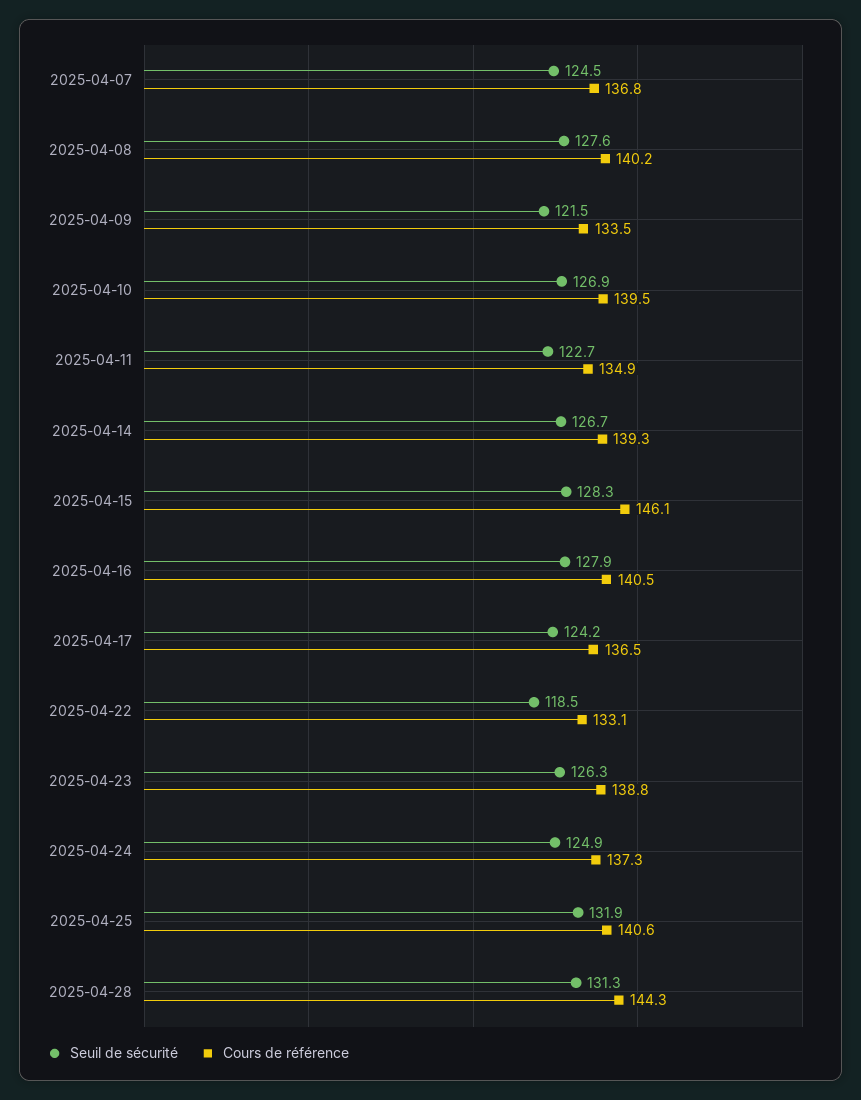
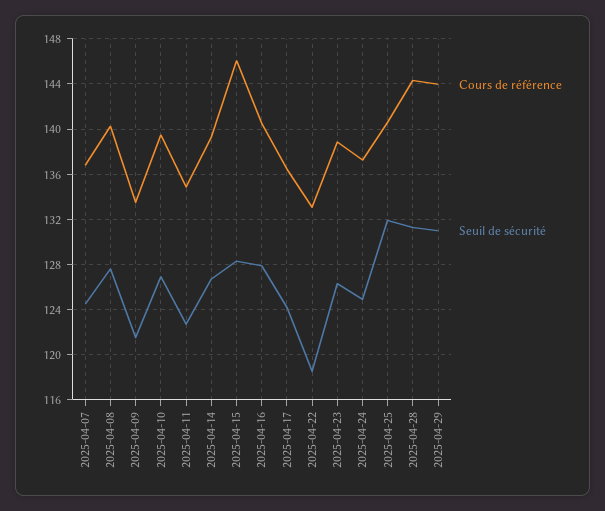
Cours de référence, 2025-04-29: none -> 144
Seuil de sécurité, 2025-04-29: none -> 131

